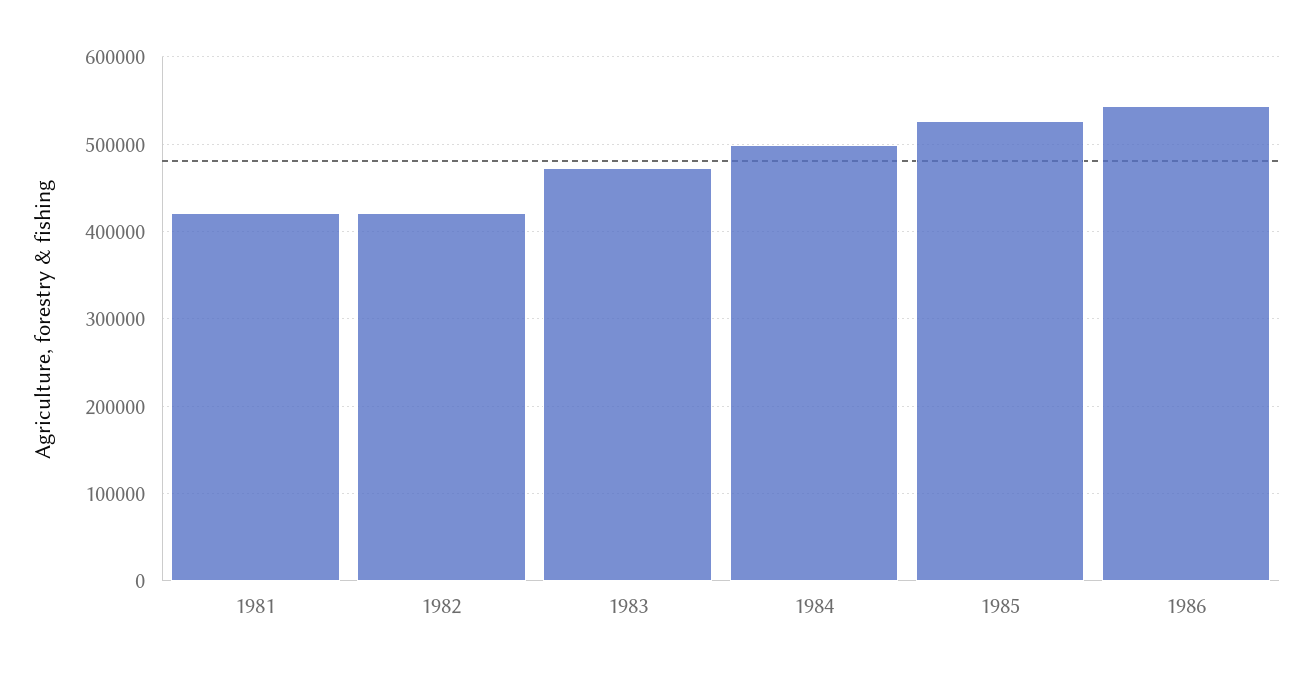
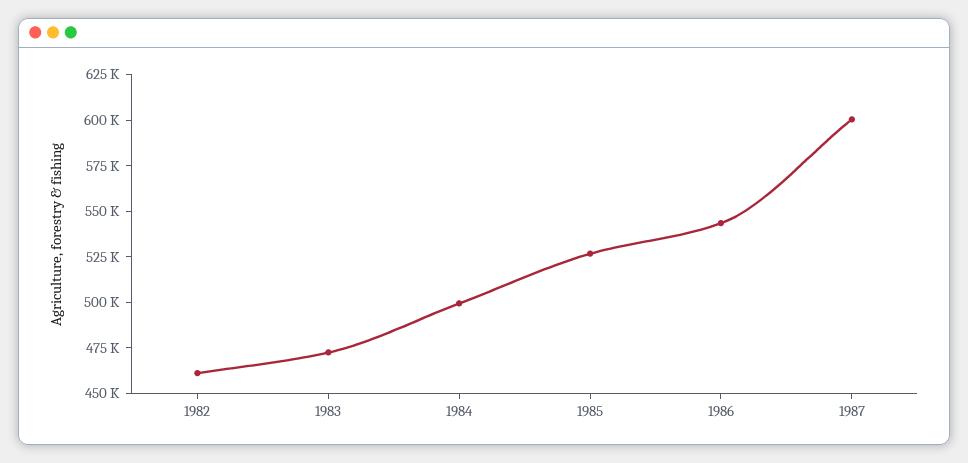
1981: 420000 -> none
1982: 420000 -> 460000
1987: none -> 600000

